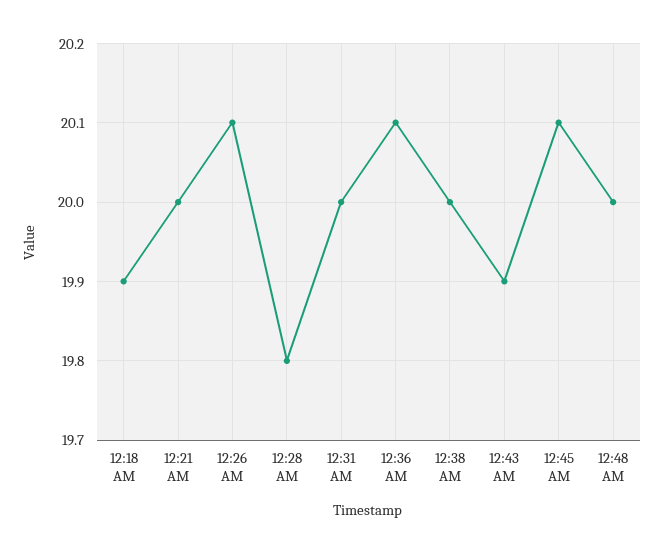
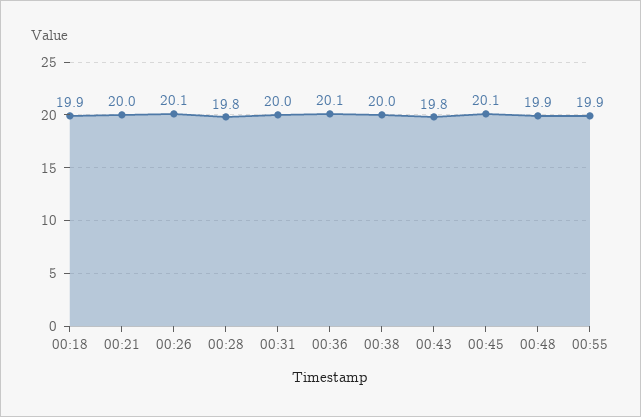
12:43 AM: 19.9 -> 19.8
12:48 AM: 20 -> 19.9
00:55: none -> 19.9

